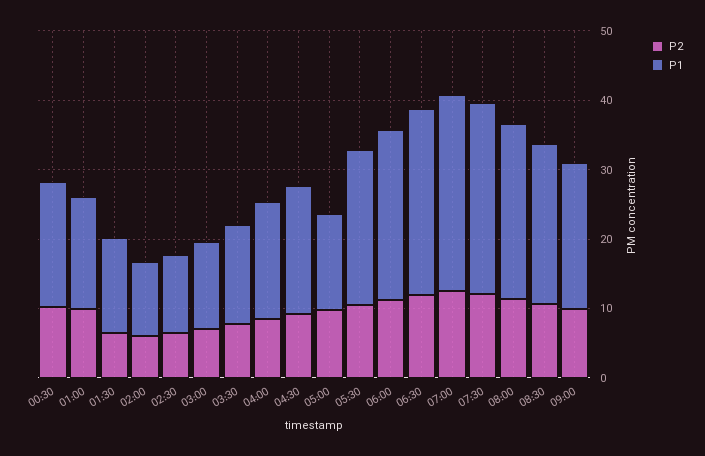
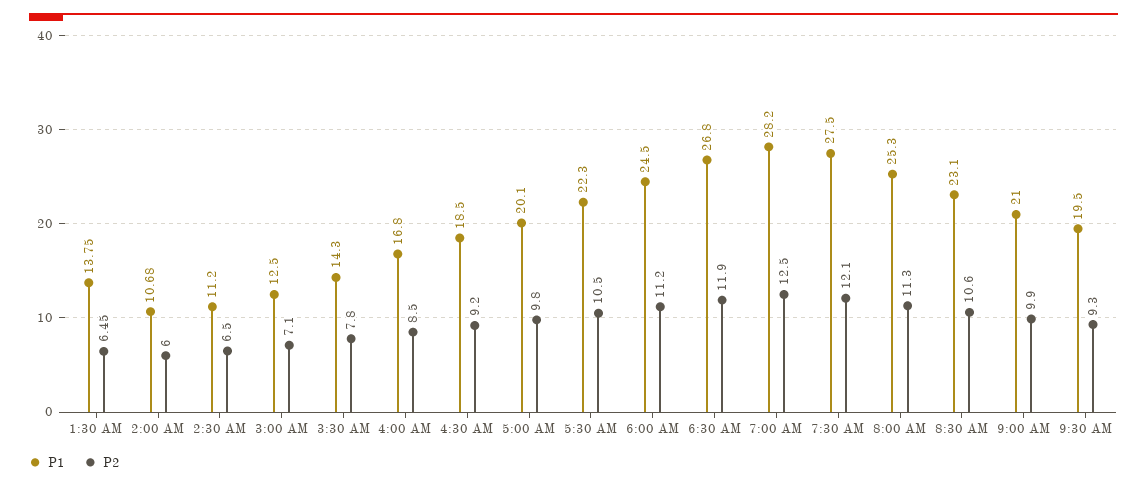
P2, 00:30: 10 -> none
P1, 00:30: 18 -> none
P2, 01:00: 10 -> none
P1, 01:00: 16 -> none
P1, 05:00: 14 -> 20.1
P1, 9:30 AM: none -> 19.5
P2, 9:30 AM: none -> 9.3

